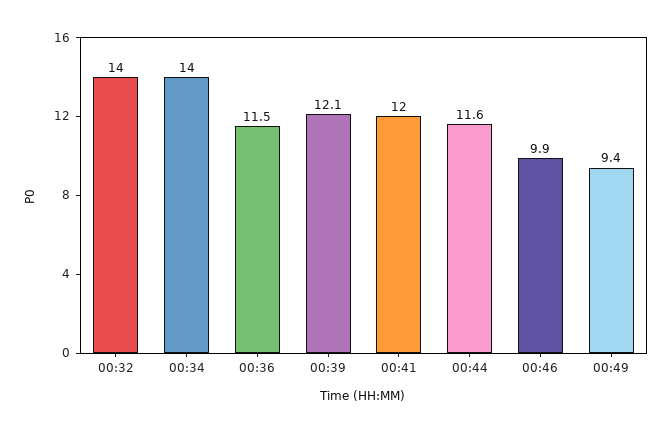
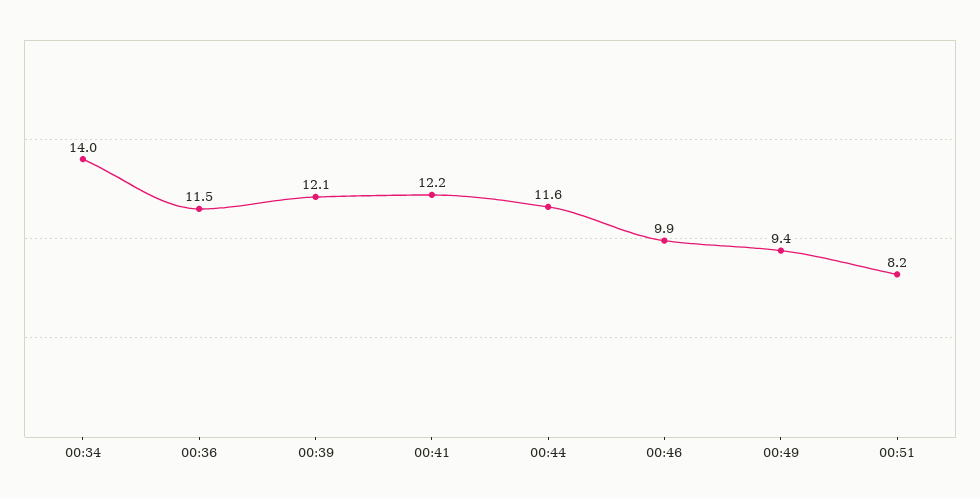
00:32: 14 -> none
00:41: 12 -> 12.2
00:51: none -> 8.2

